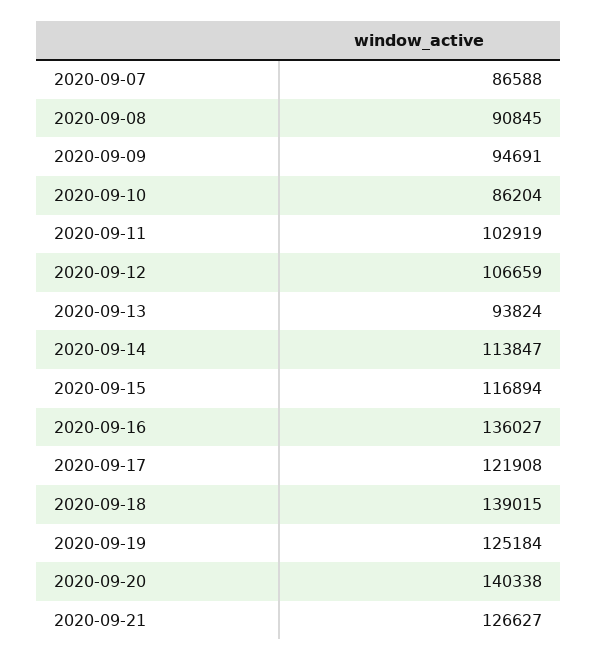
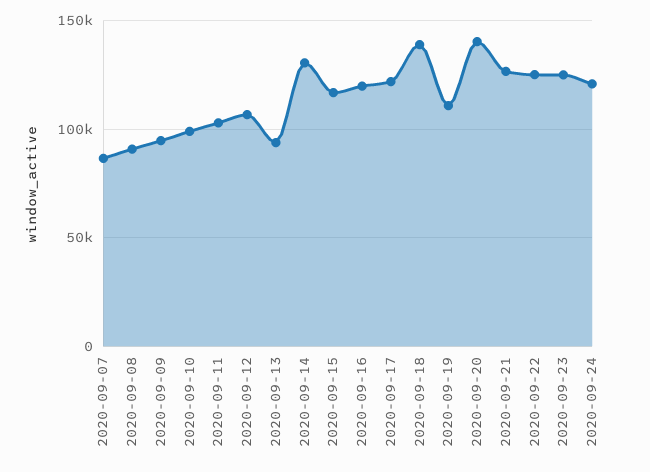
2020-09-10: 86204 -> 100000
2020-09-14: 113847 -> 130000
2020-09-16: 136027 -> 120000
2020-09-19: 125184 -> 110000
2020-09-22: none -> 125000
2020-09-23: none -> 125000
2020-09-24: none -> 120000

